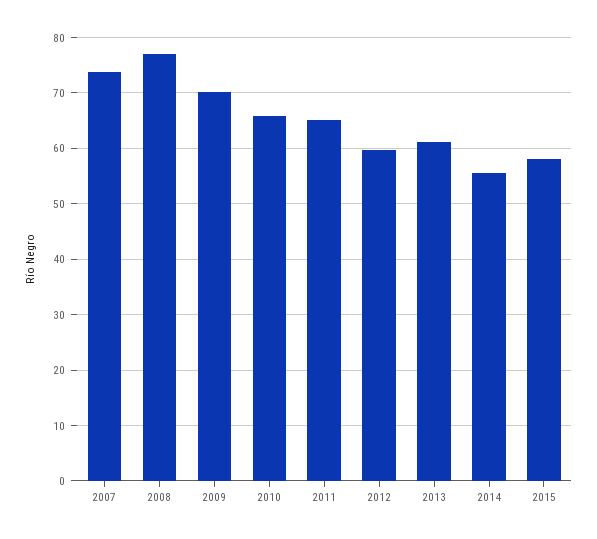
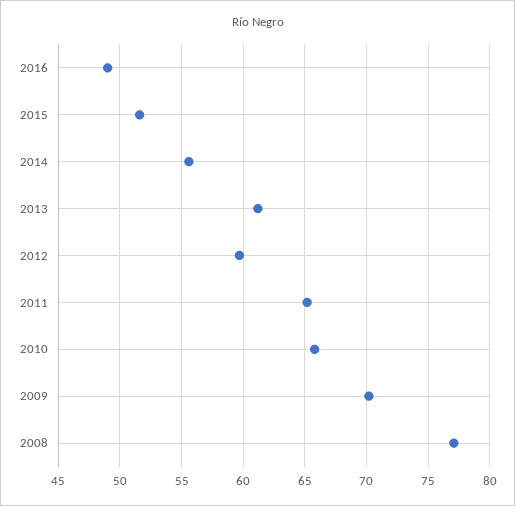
2007: 74 -> none
2015: 58 -> 51.5
2016: none -> 49

